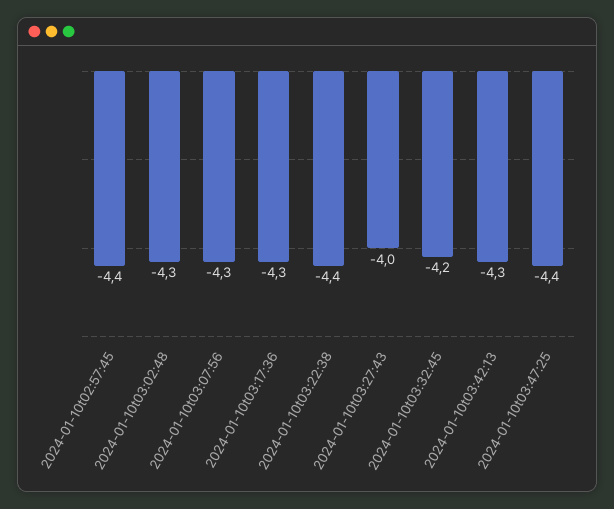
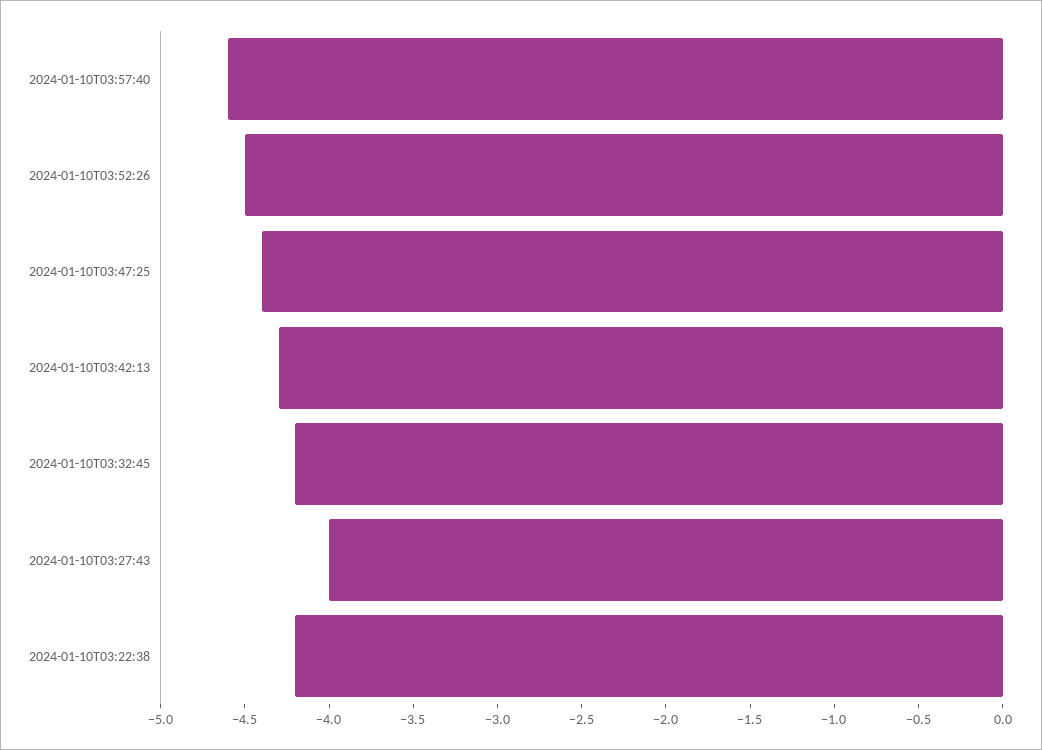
2024-01-10t02:57:45: -4.4 -> none
2024-01-10t03:02:48: -4.3 -> none
2024-01-10t03:07:56: -4.3 -> none
2024-01-10t03:17:36: -4.3 -> none
2024-01-10t03:22:38: -4.4 -> -4.2
2024-01-10T03:57:40: none -> -4.6
2024-01-10T03:52:26: none -> -4.5

